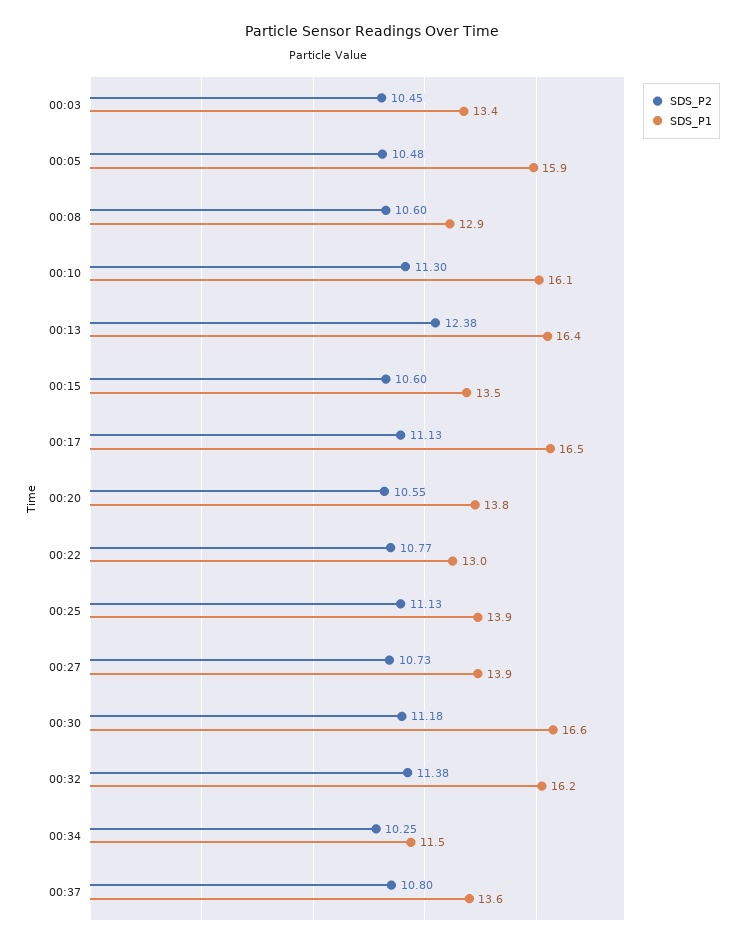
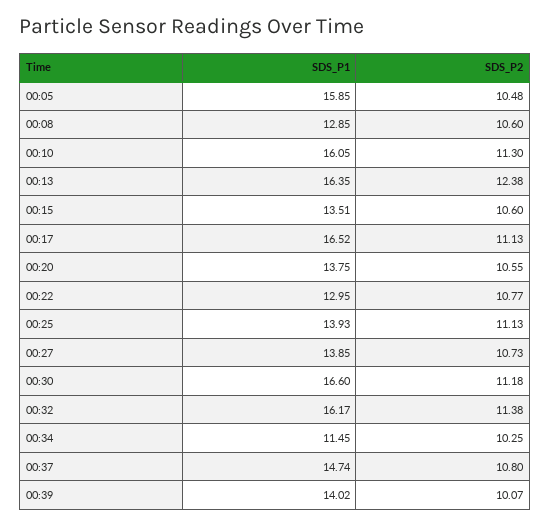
SDS_P2, 00:03: 10.45 -> none
SDS_P1, 00:03: 13.4 -> none
SDS_P1, 00:37: 13.6 -> 14.74
SDS_P1, 00:39: none -> 14.02
SDS_P2, 00:39: none -> 10.07

